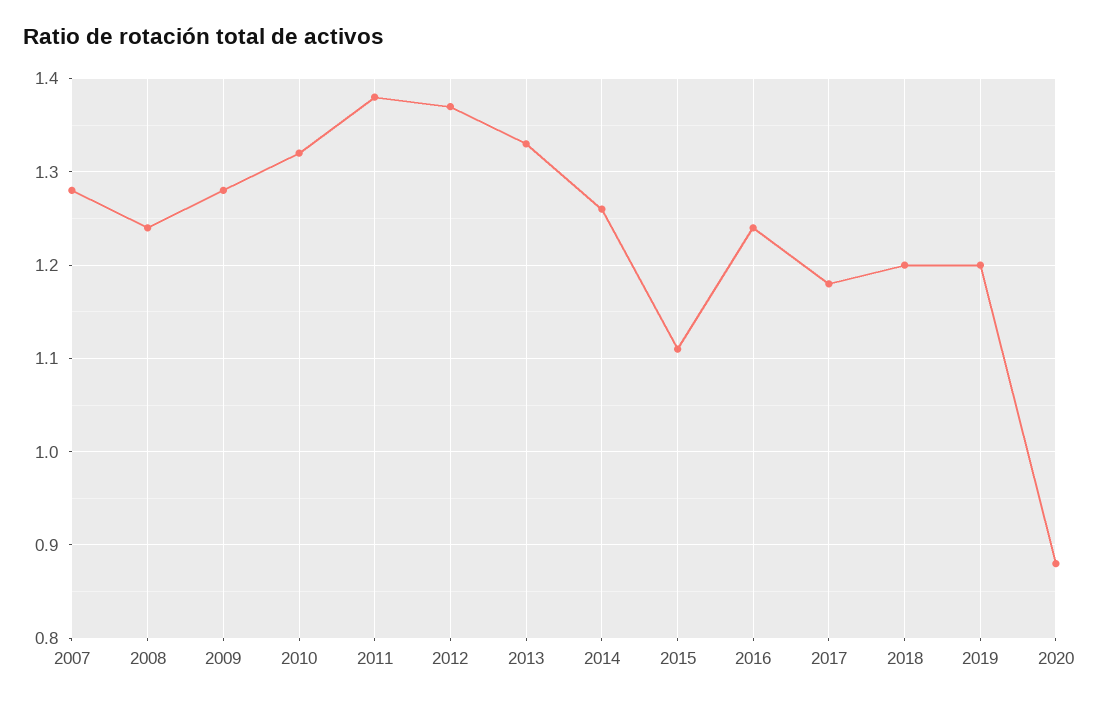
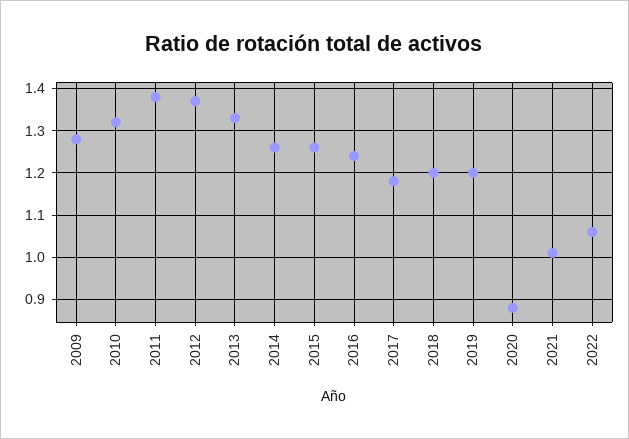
2007: 1.28 -> none
2008: 1.24 -> none
2015: 1.11 -> 1.25
2021: none -> 1
2022: none -> 1.05

